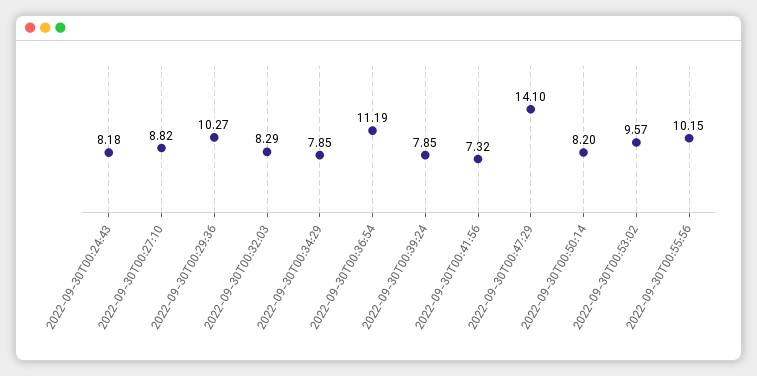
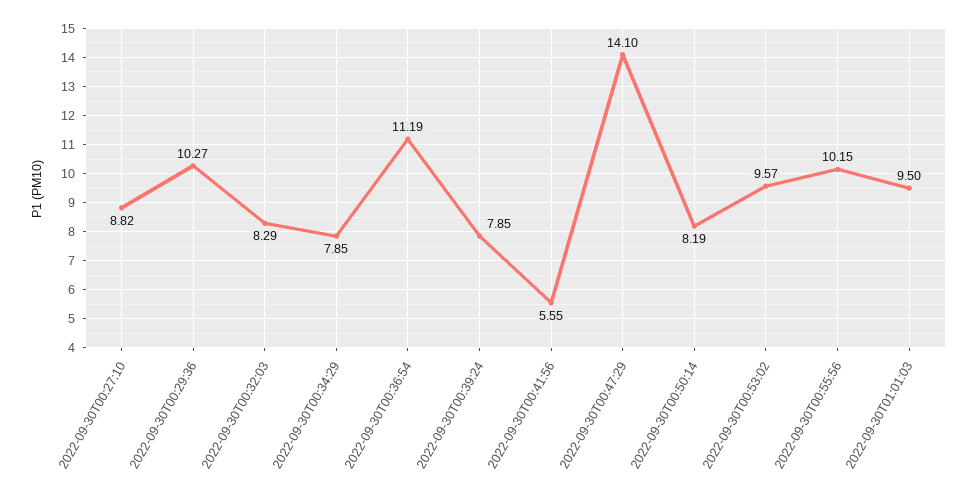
2022-09-30T00:24:43: 8.18 -> none
2022-09-30T00:41:56: 7.32 -> 5.55
2022-09-30T00:50:14: 8.2 -> 8.19
2022-09-30T01:01:03: none -> 9.5

